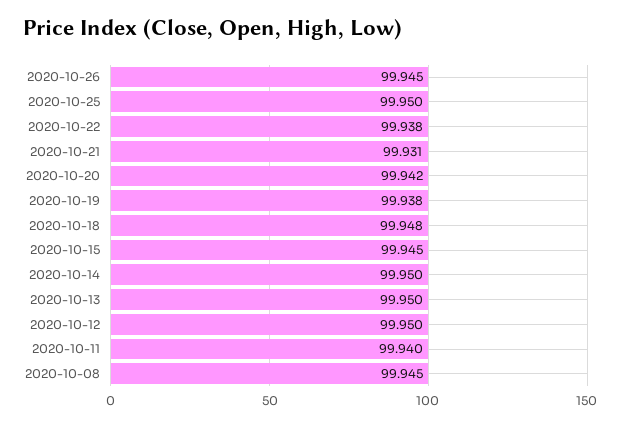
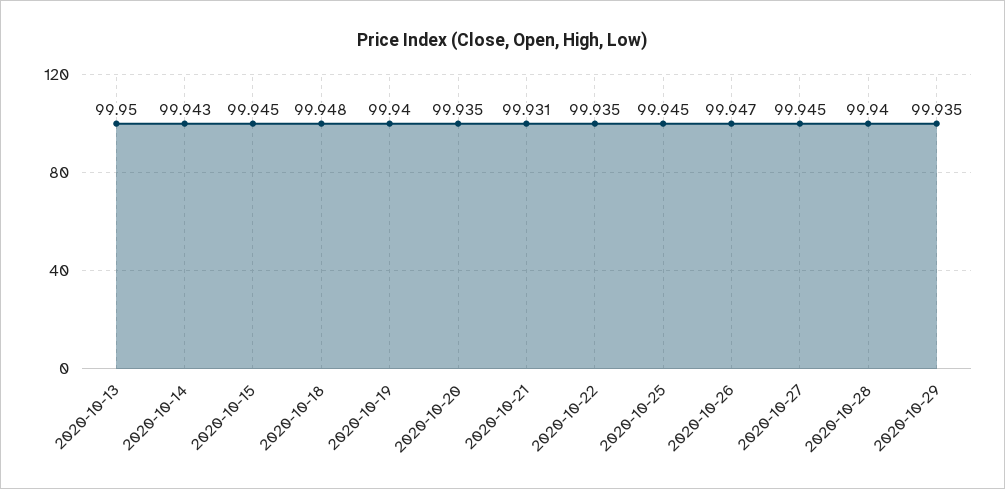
2020-10-26: 99.945 -> 99.947
2020-10-25: 99.95 -> 99.945
2020-10-22: 99.938 -> 99.935
2020-10-20: 99.942 -> 99.935
2020-10-19: 99.938 -> 99.94
2020-10-14: 99.95 -> 99.943
2020-10-12: 99.95 -> none
2020-10-11: 99.94 -> none
2020-10-08: 99.945 -> none
2020-10-27: none -> 99.945
2020-10-28: none -> 99.94
2020-10-29: none -> 99.935

